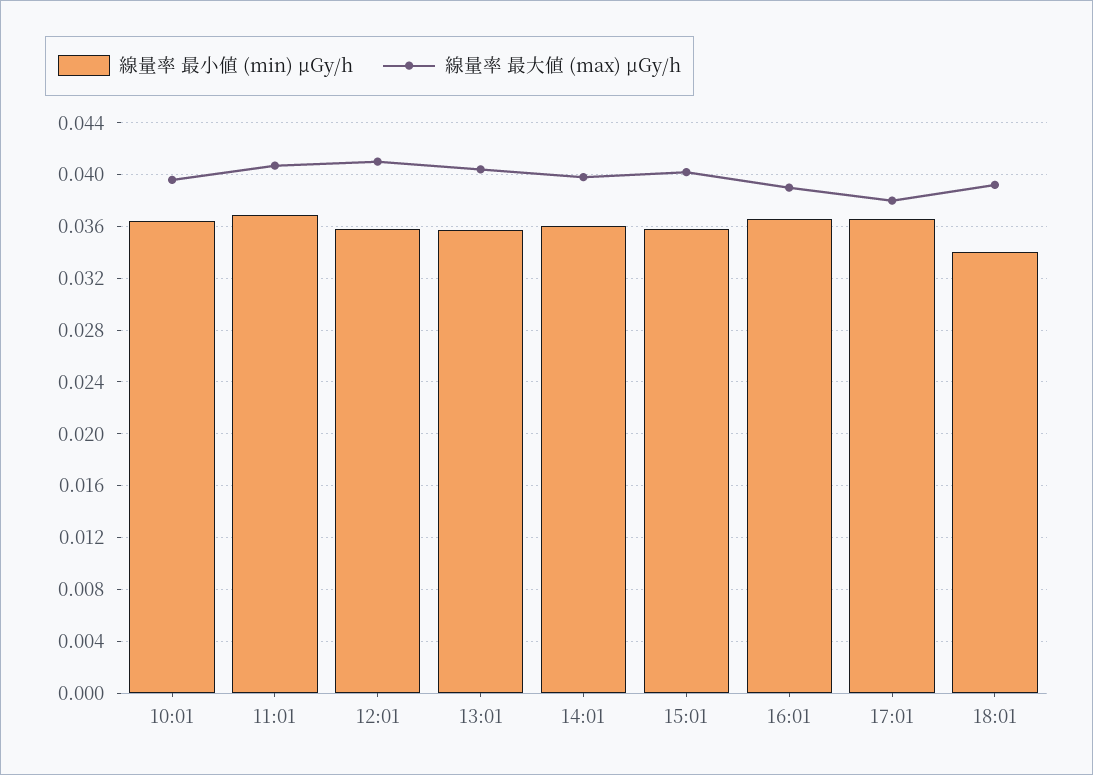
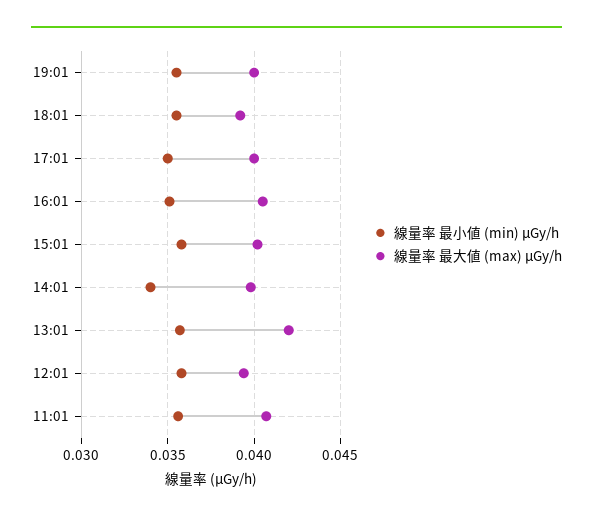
線量率 最小値 (min) μGy/h, 10:01: 0.0365 -> none
線量率 最大値 (max) μGy/h, 10:01: 0.0395 -> none
線量率 最小値 (min) μGy/h, 11:01: 0.037 -> 0.0355
線量率 最大値 (max) μGy/h, 12:01: 0.041 -> 0.0395
線量率 最大値 (max) μGy/h, 13:01: 0.0405 -> 0.042
線量率 最小値 (min) μGy/h, 14:01: 0.036 -> 0.034
線量率 最小値 (min) μGy/h, 16:01: 0.0365 -> 0.035
線量率 最大値 (max) μGy/h, 16:01: 0.039 -> 0.0405
線量率 最小値 (min) μGy/h, 17:01: 0.0365 -> 0.035
線量率 最大値 (max) μGy/h, 17:01: 0.038 -> 0.04
線量率 最小値 (min) μGy/h, 18:01: 0.034 -> 0.0355
線量率 最小値 (min) μGy/h, 19:01: none -> 0.0355
線量率 最大値 (max) μGy/h, 19:01: none -> 0.04

